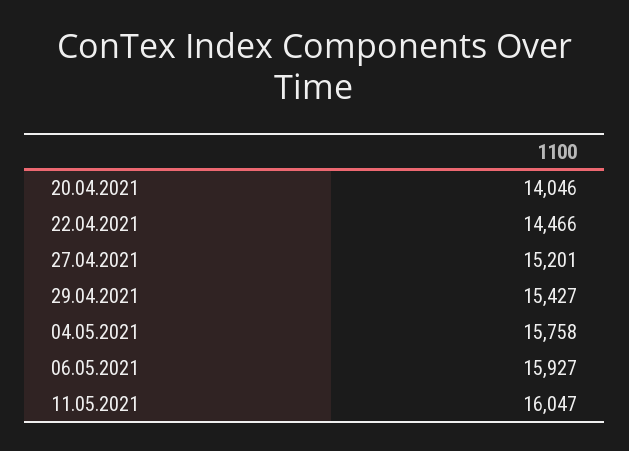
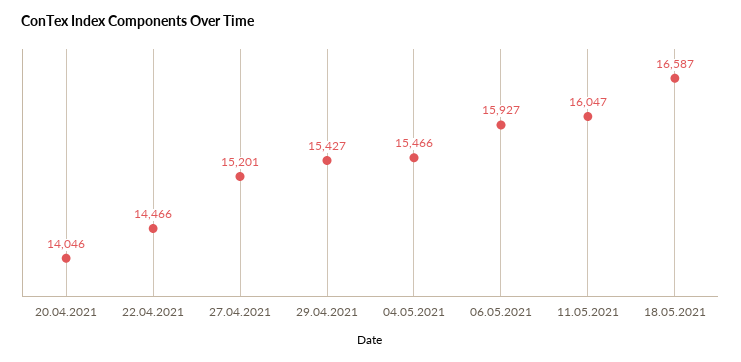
04.05.2021: 15758 -> 15466
18.05.2021: none -> 16587

